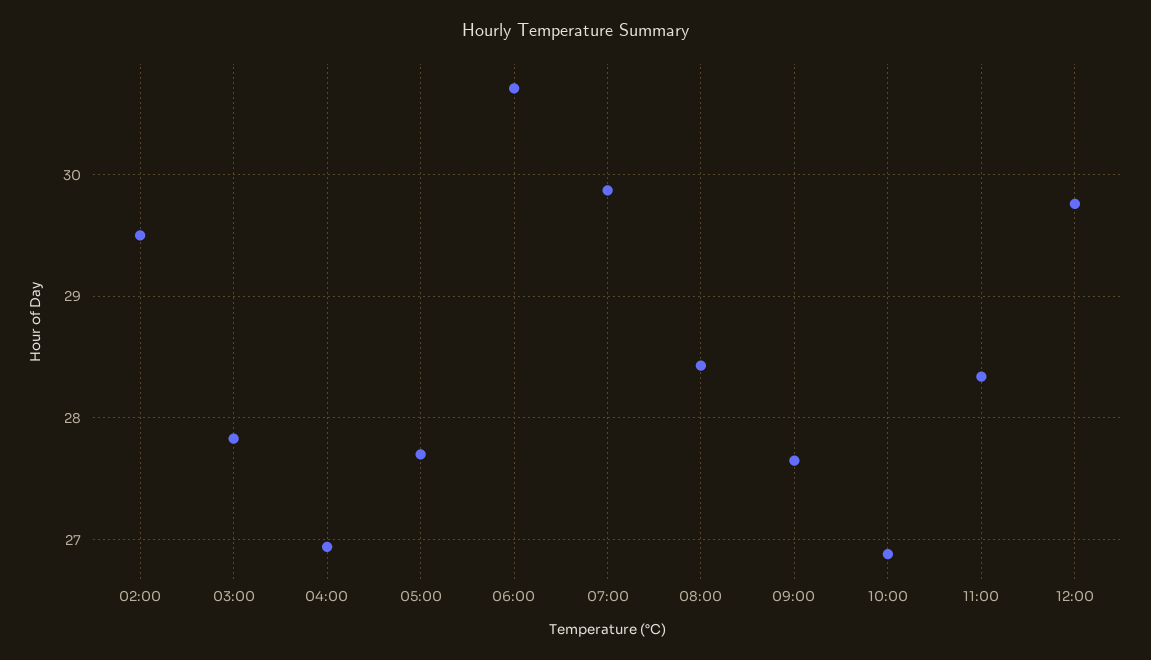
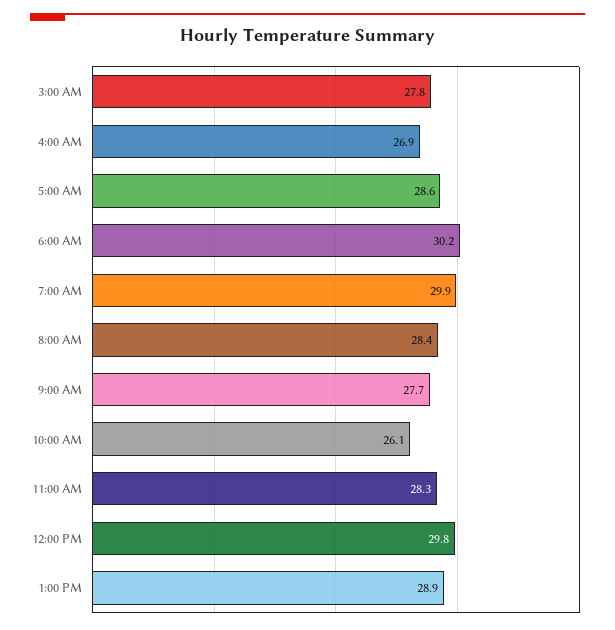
02:00: 29.5 -> none
05:00: 27.7 -> 28.6
06:00: 30.7 -> 30.2
10:00: 26.9 -> 26.1
1:00 PM: none -> 28.9

